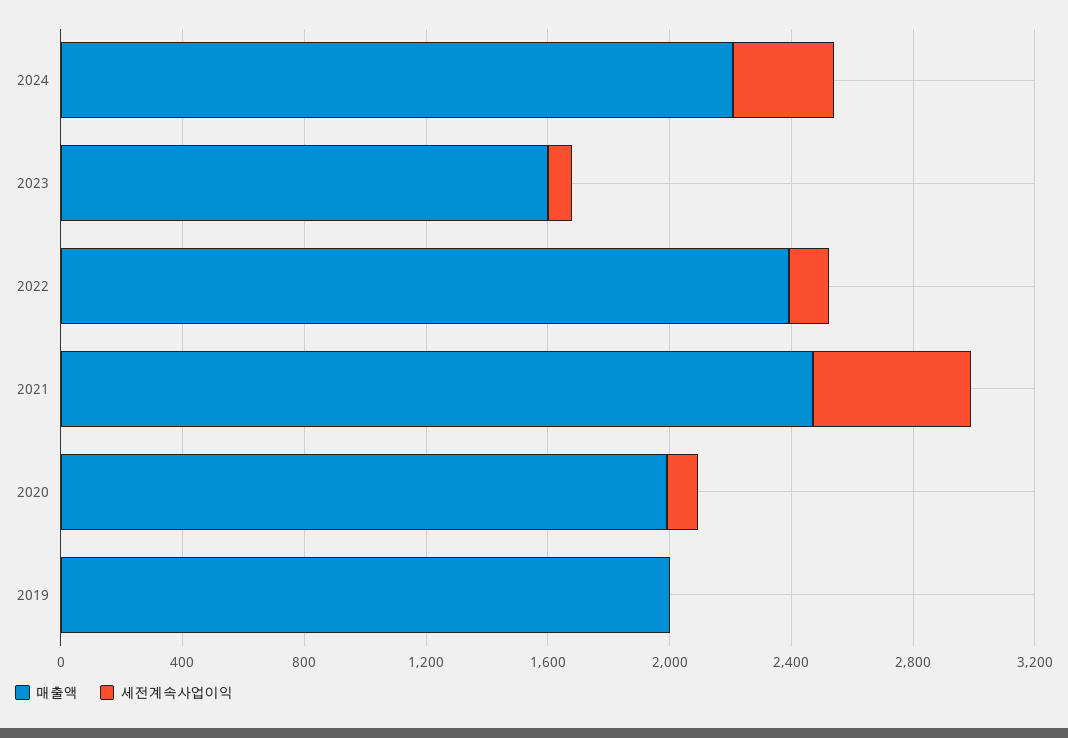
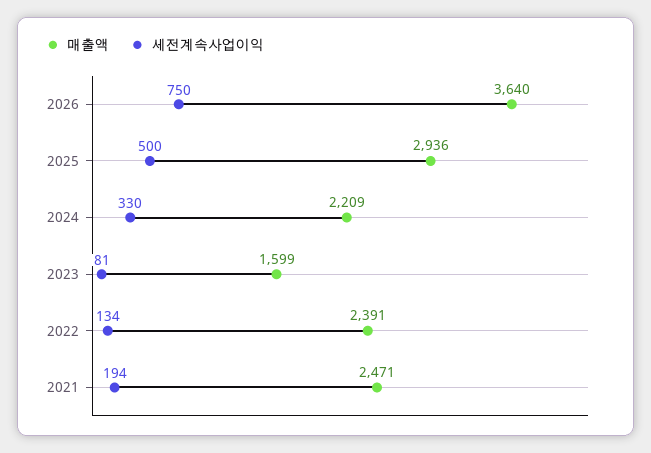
세전계속사업이익, 2021: 500 -> 194
매출액, 2020: 2000 -> none
세전계속사업이익, 2020: 100 -> none
매출액, 2019: 2000 -> none
세전계속사업이익, 2019: 0 -> none
매출액, 2026: none -> 3640
세전계속사업이익, 2026: none -> 750
매출액, 2025: none -> 2936
세전계속사업이익, 2025: none -> 500

